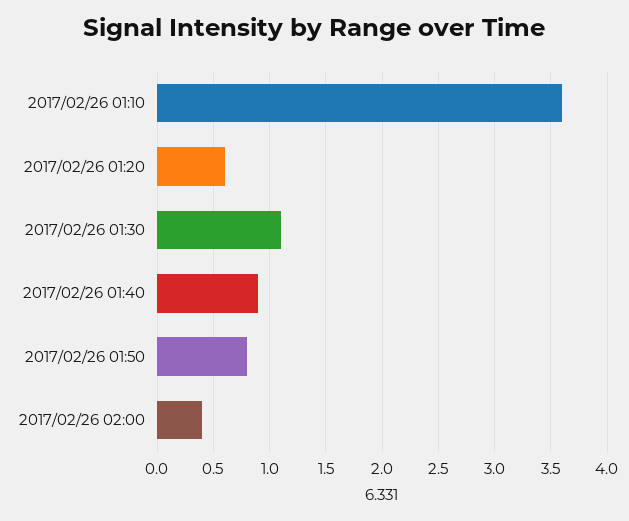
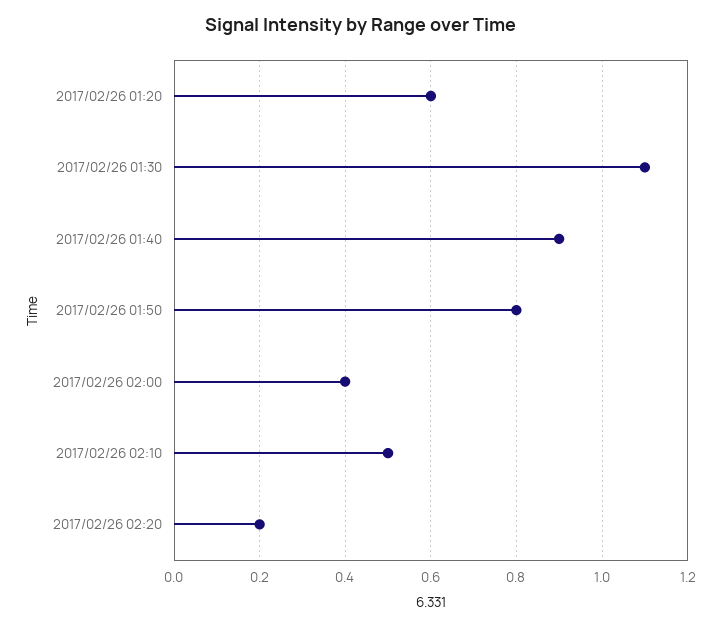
2017/02/26 01:10: 3.6 -> none
2017/02/26 02:10: none -> 0.5
2017/02/26 02:20: none -> 0.2

